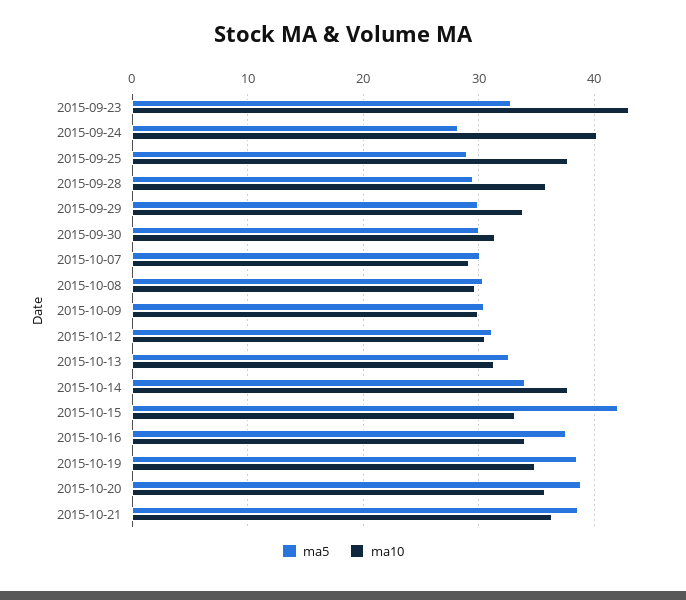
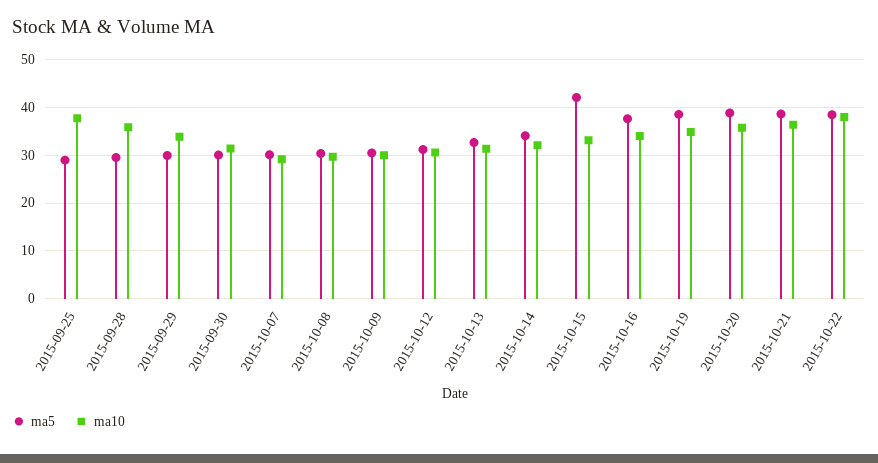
ma5, 2015-09-23: 33 -> none
ma10, 2015-09-23: 43 -> none
ma5, 2015-09-24: 28 -> none
ma10, 2015-09-24: 40 -> none
ma10, 2015-10-14: 38 -> 32
ma5, 2015-10-22: none -> 38
ma10, 2015-10-22: none -> 38

